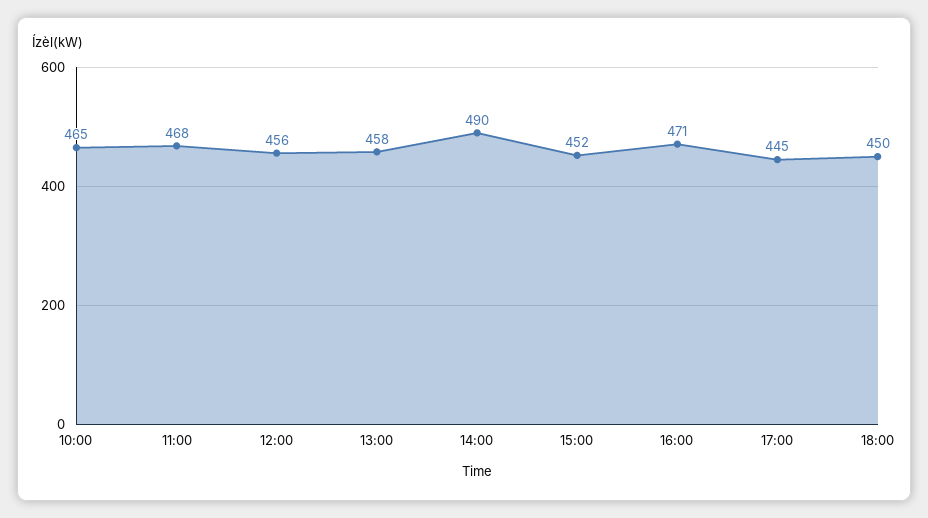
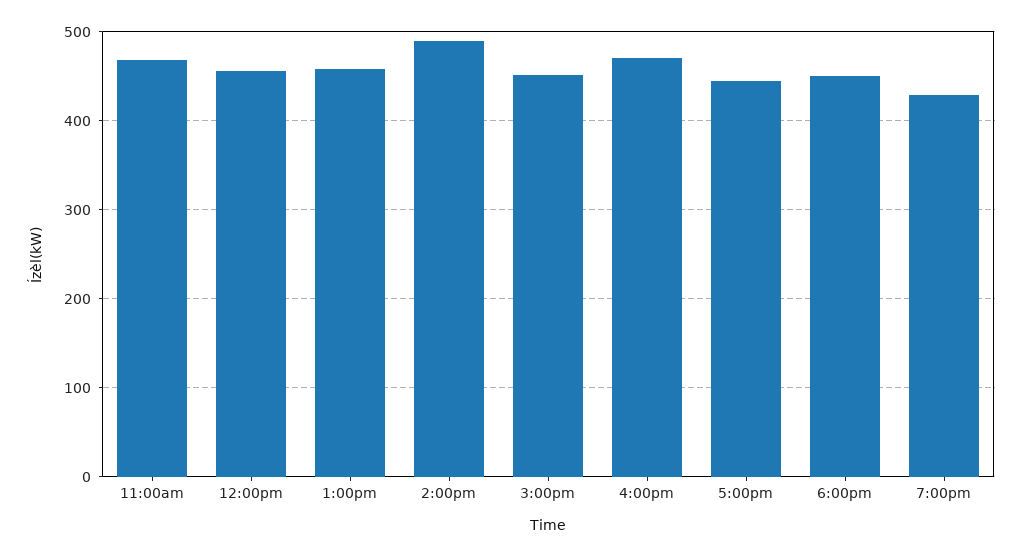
10:00: 465 -> none
7:00pm: none -> 430

